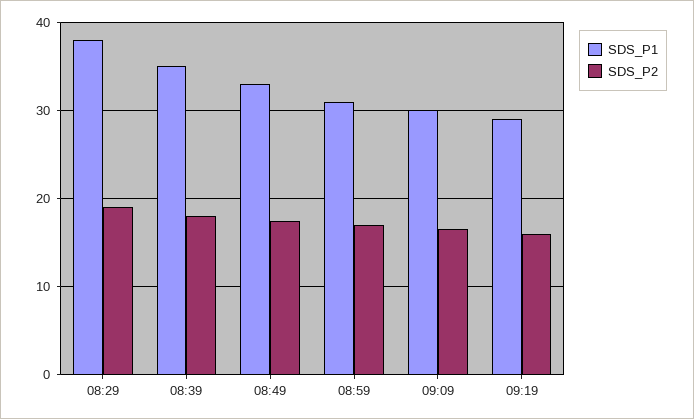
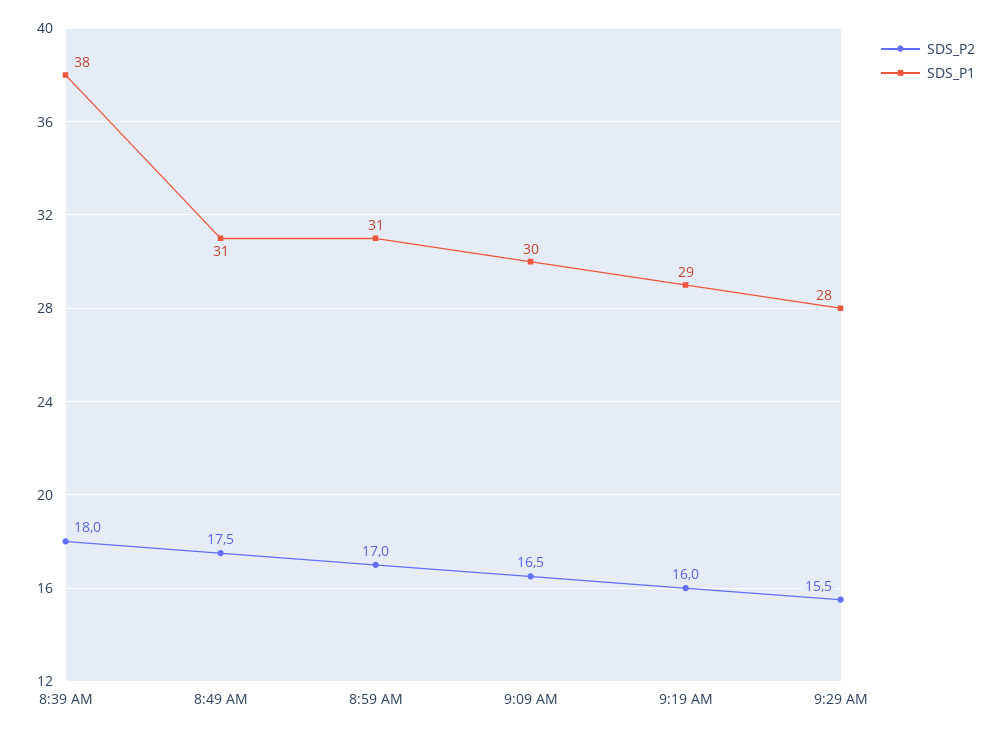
SDS_P1, 08:29: 38 -> none
SDS_P2, 08:29: 19 -> none
SDS_P1, 08:39: 35 -> 38
SDS_P1, 08:49: 33 -> 31
SDS_P2, 9:29 AM: none -> 15.5
SDS_P1, 9:29 AM: none -> 28

